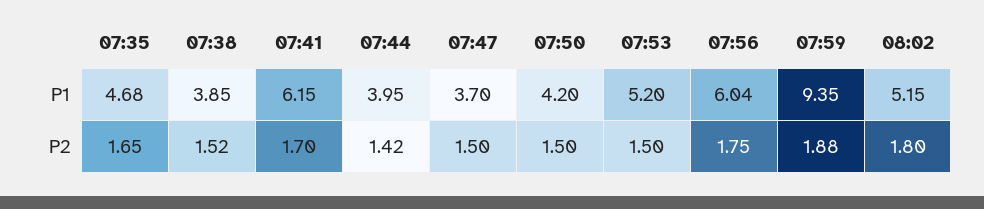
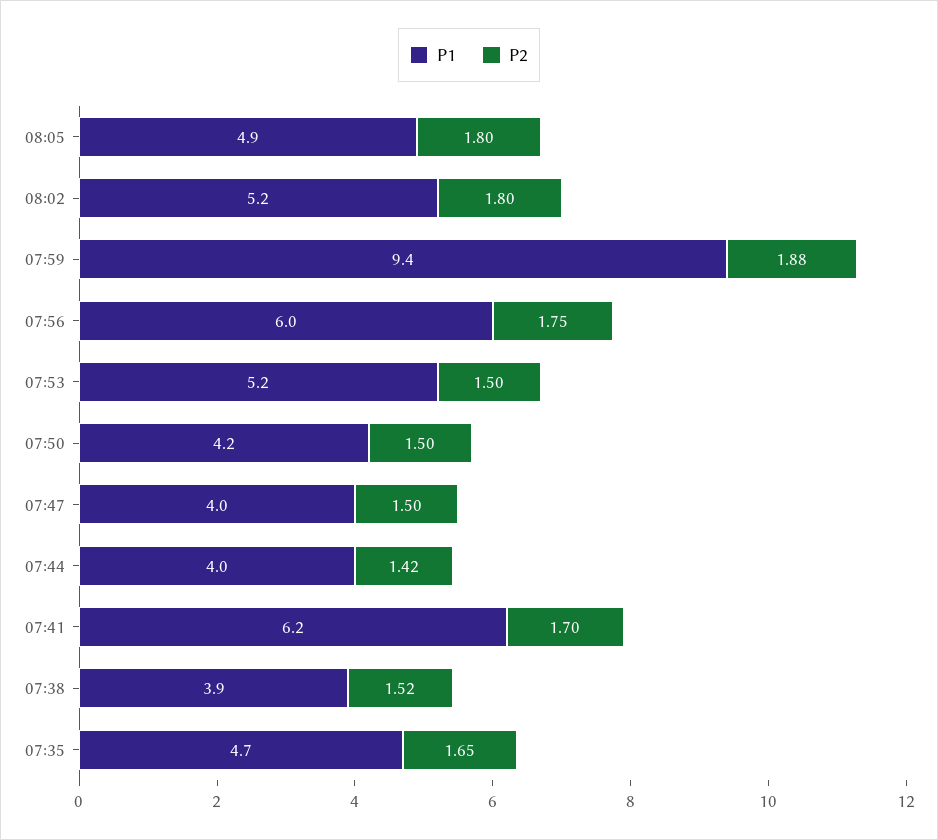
P1, 07:47: 3.7 -> 4
P1, 08:05: none -> 4.9
P2, 08:05: none -> 1.8

